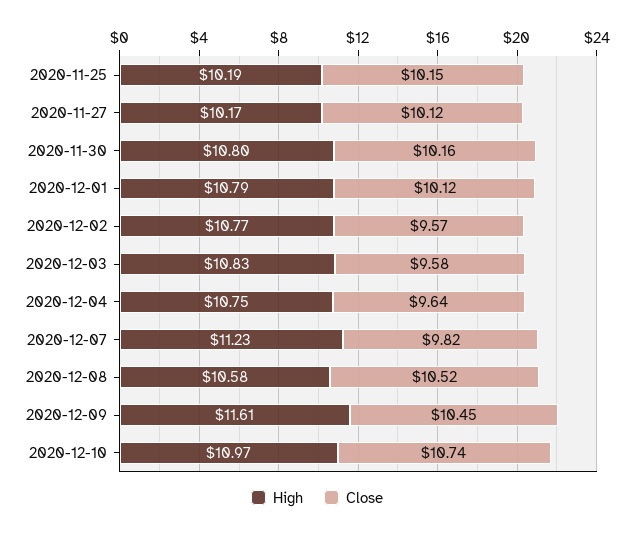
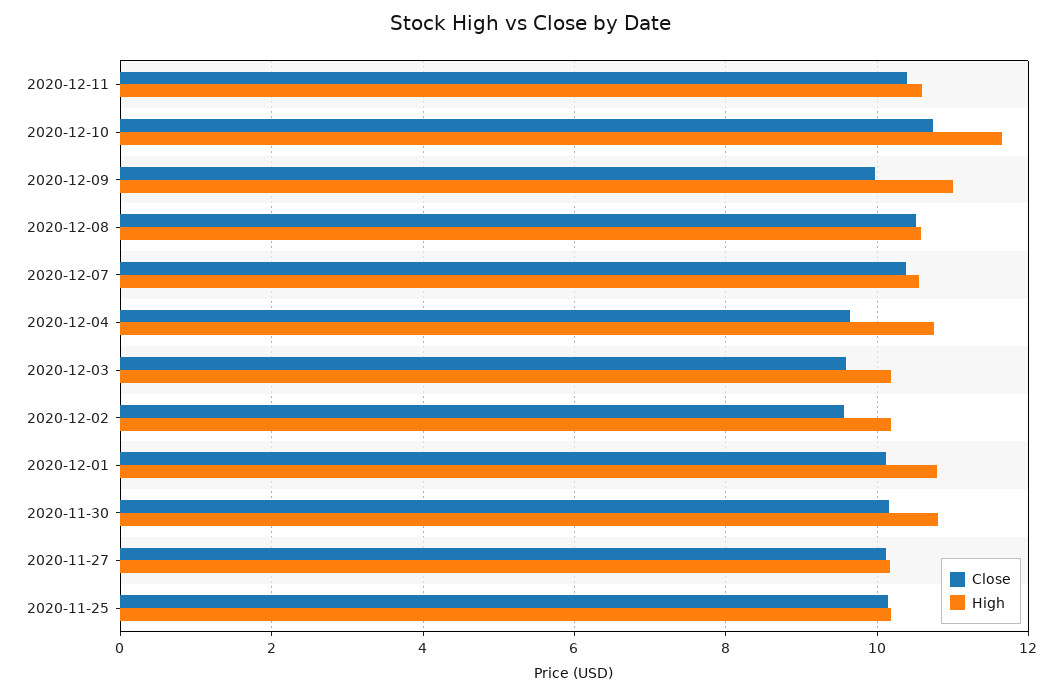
High, 2020-12-02: 10.77 -> 10.2
High, 2020-12-03: 10.83 -> 10.2
High, 2020-12-07: 11.23 -> 10.6
Close, 2020-12-07: 9.82 -> 10.4
High, 2020-12-09: 11.61 -> 11
Close, 2020-12-09: 10.45 -> 10
High, 2020-12-10: 10.97 -> 11.6
Close, 2020-12-11: none -> 10.4
High, 2020-12-11: none -> 10.6

